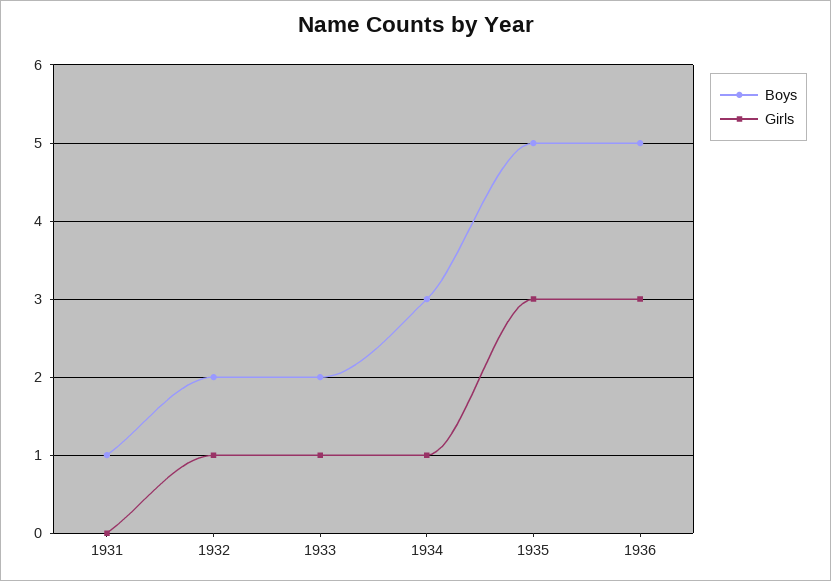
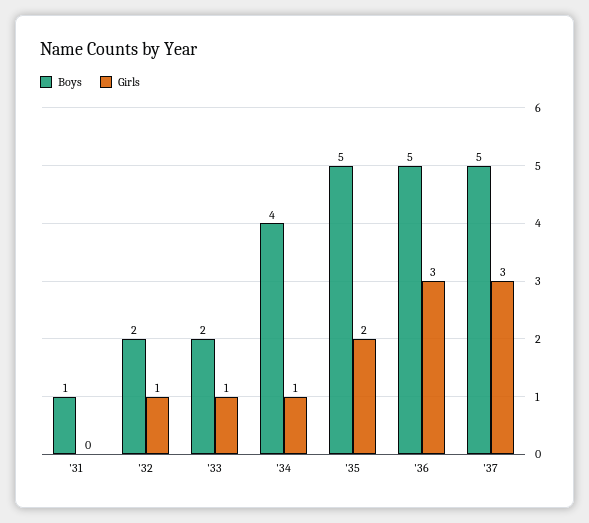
Boys, 1934: 3 -> 4
Girls, 1935: 3 -> 2
Boys, '37: none -> 5
Girls, '37: none -> 3

